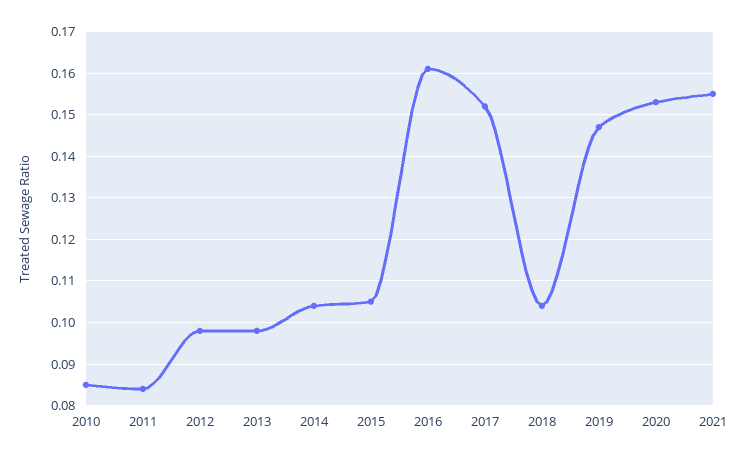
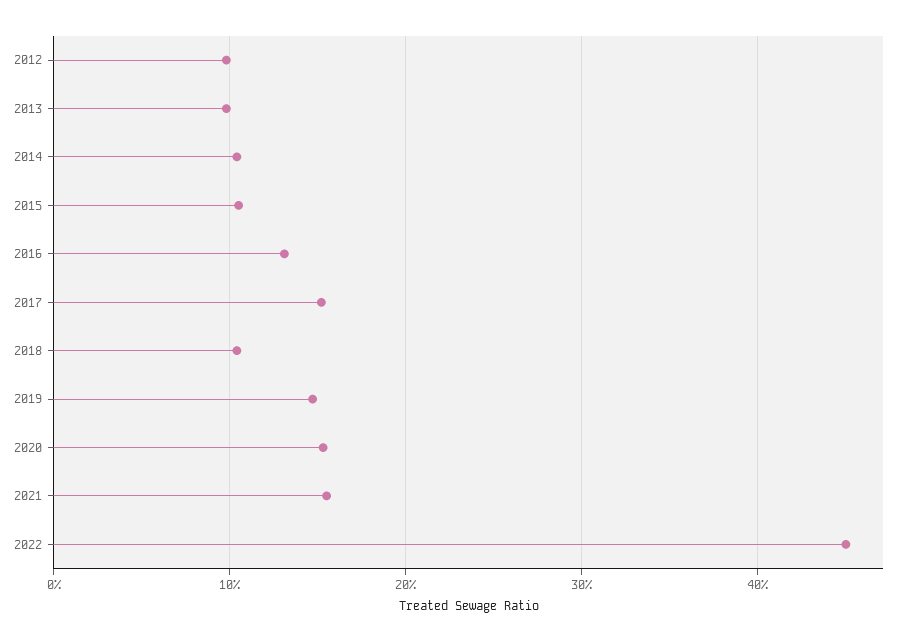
2010: 0.085 -> none
2011: 0.085 -> none
2016: 0.16 -> 0.13
2022: none -> 0.45

